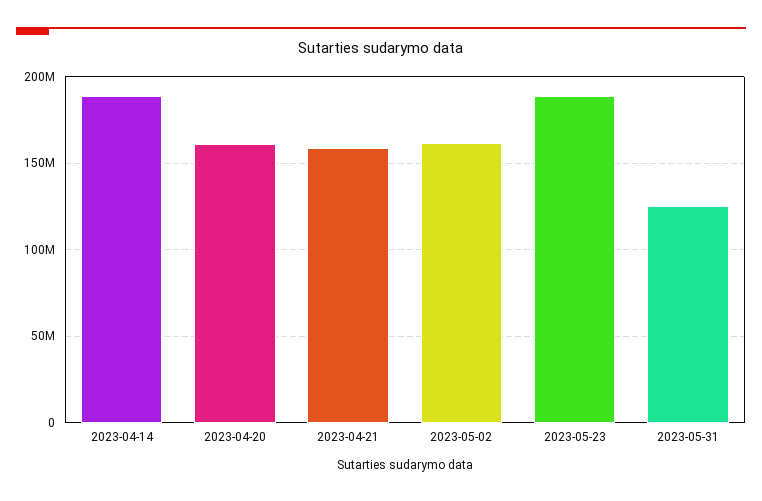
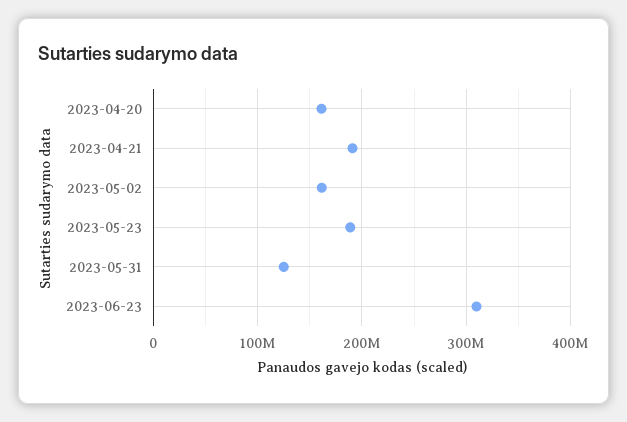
2023-04-14: 190000000 -> none
2023-04-21: 160000000 -> 190000000
2023-06-23: none -> 310000000

